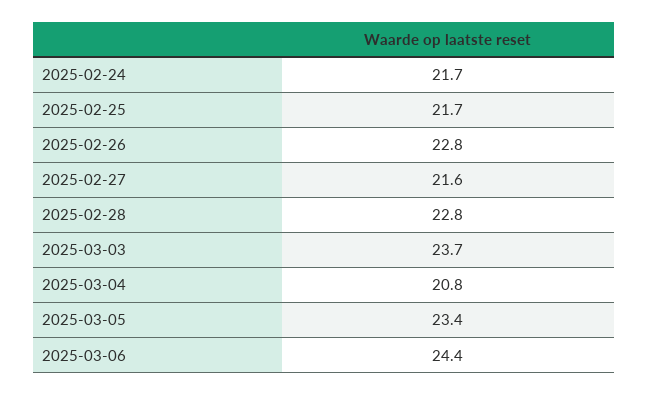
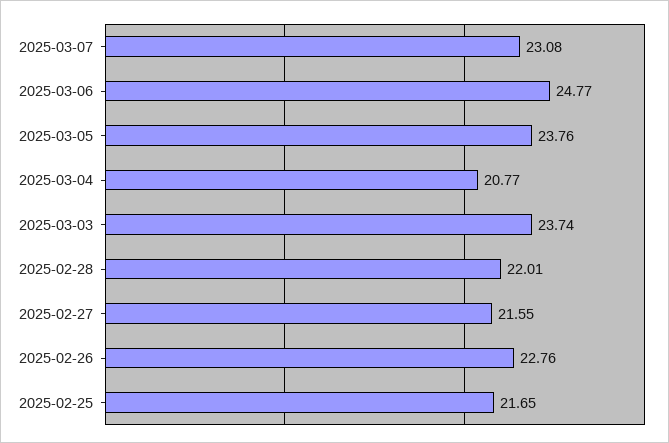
2025-02-24: 21.7 -> none
2025-02-28: 22.8 -> 22.01
2025-03-05: 23.4 -> 23.76
2025-03-06: 24.4 -> 24.77
2025-03-07: none -> 23.08

